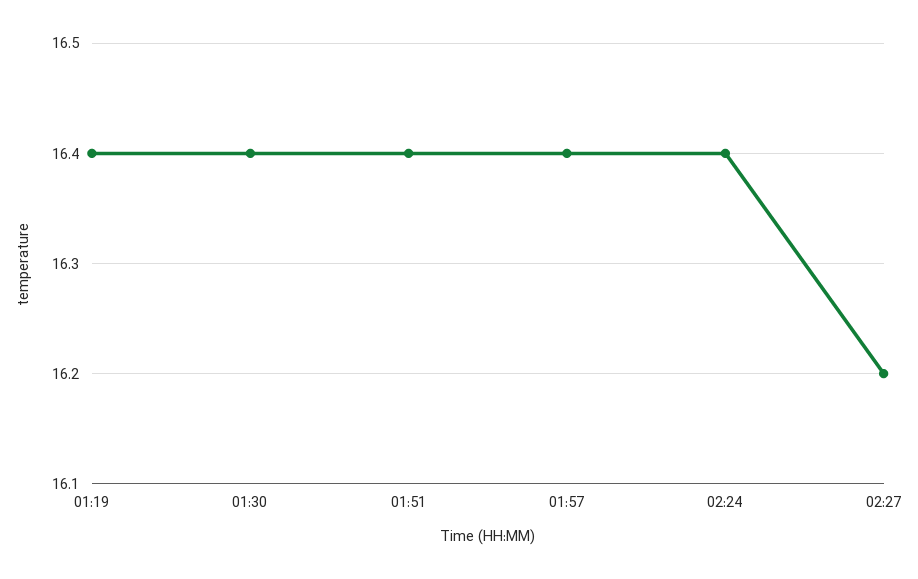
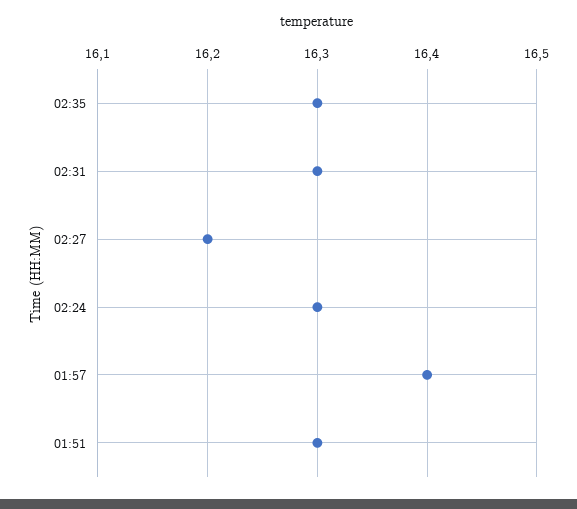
01:19: 16.4 -> none
01:30: 16.4 -> none
01:51: 16.4 -> 16.3
02:24: 16.4 -> 16.3
02:35: none -> 16.3
02:31: none -> 16.3

